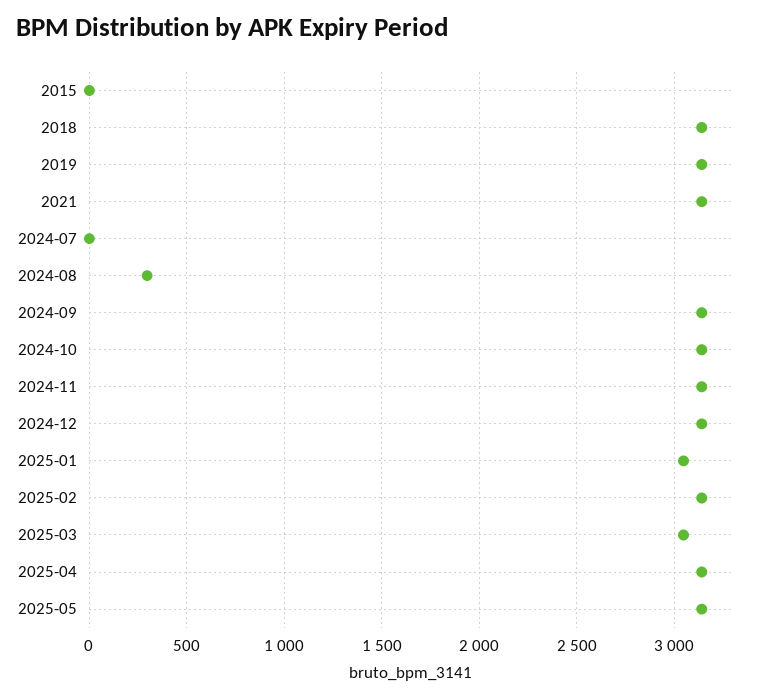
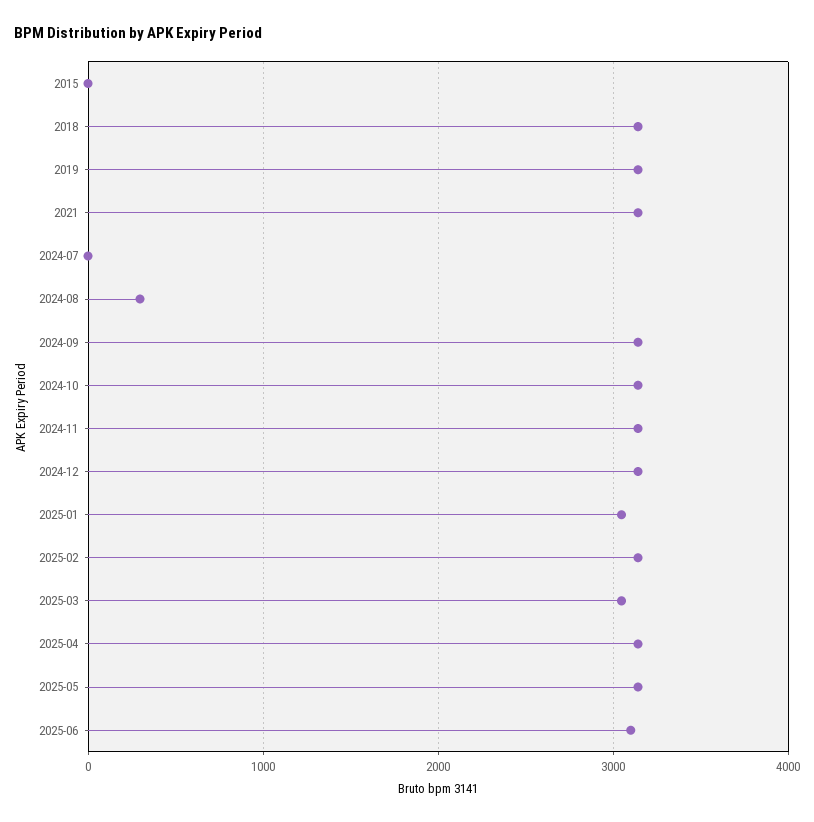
2025-06: none -> 3100

